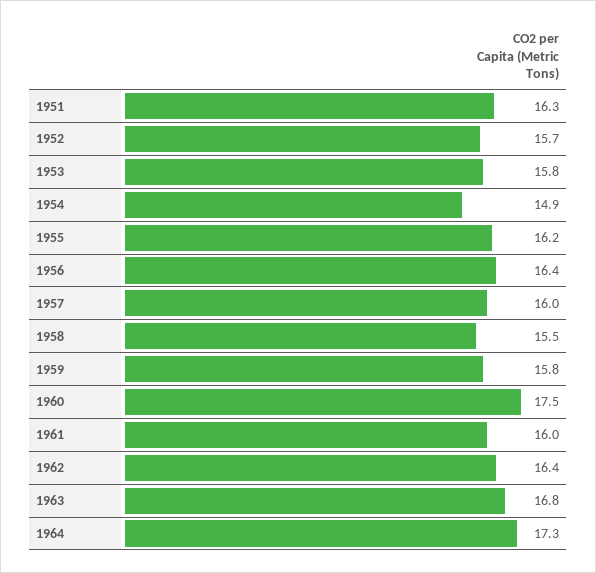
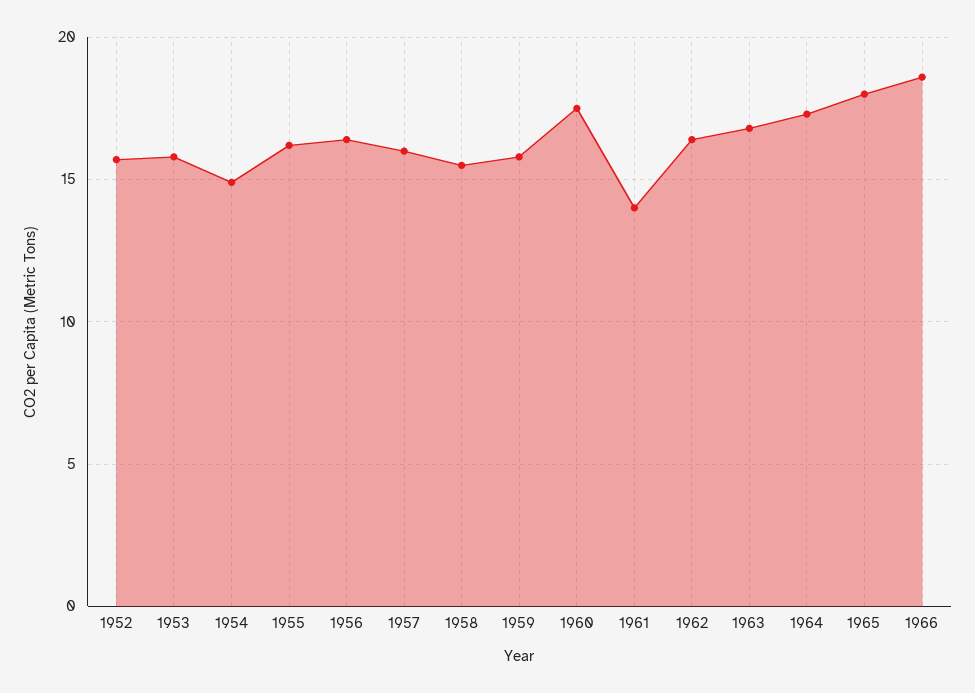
1951: 16.3 -> none
1961: 16 -> 14
1965: none -> 18
1966: none -> 18.5

